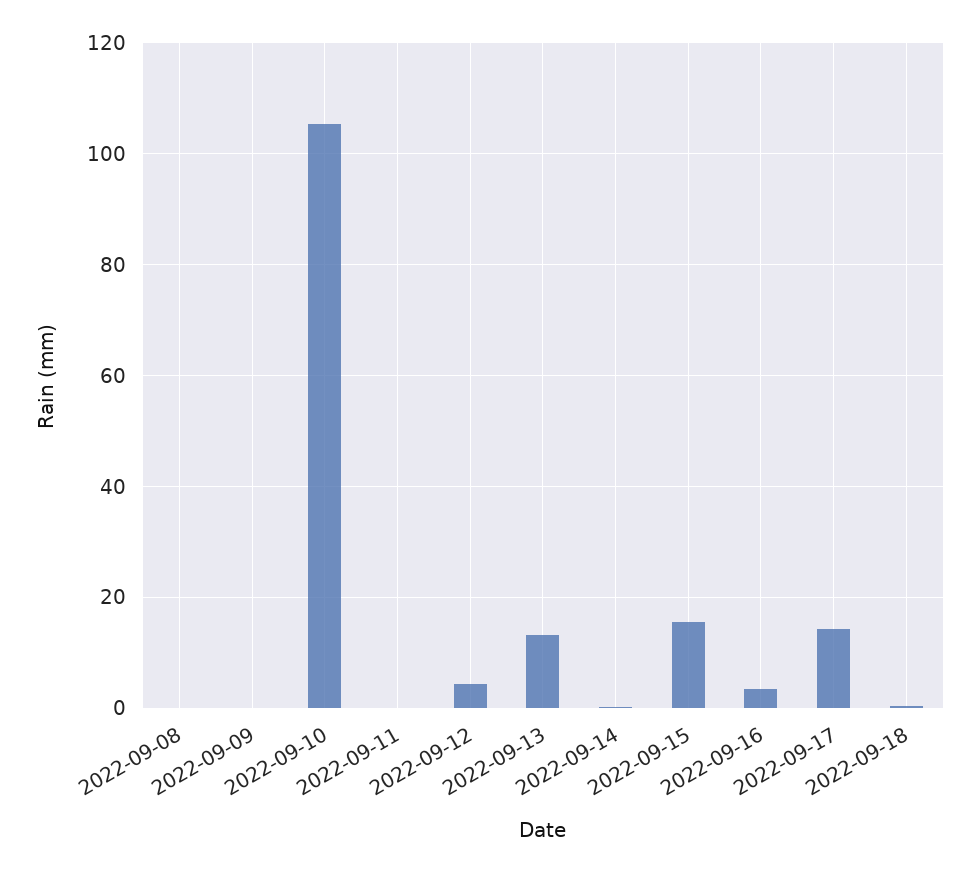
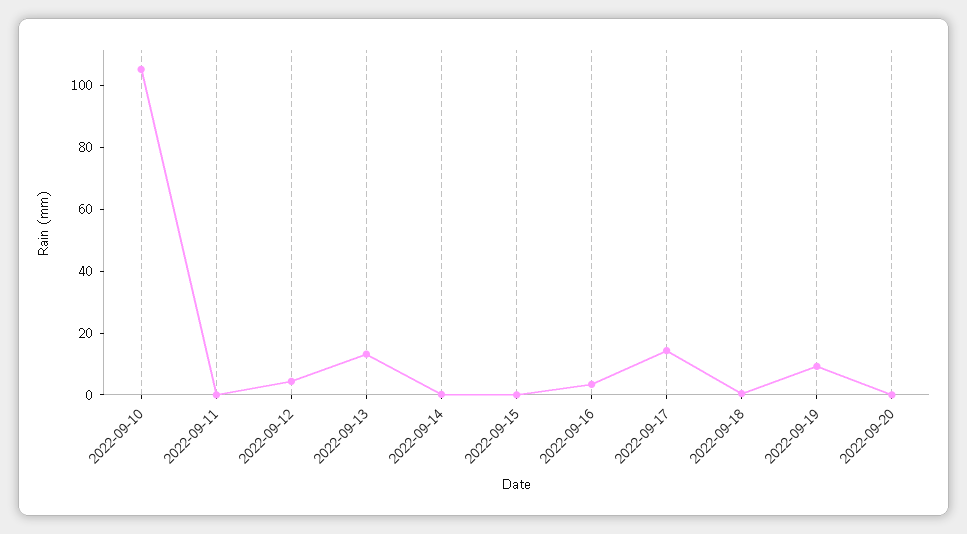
2022-09-08: 0 -> none
2022-09-09: 0 -> none
2022-09-15: 16 -> 0
2022-09-19: none -> 10
2022-09-20: none -> 0

